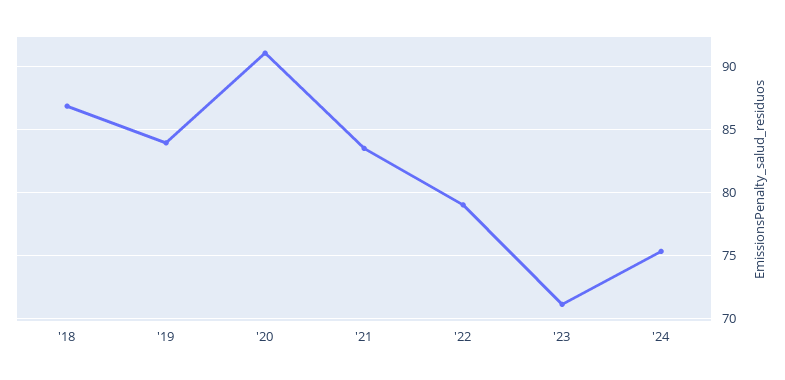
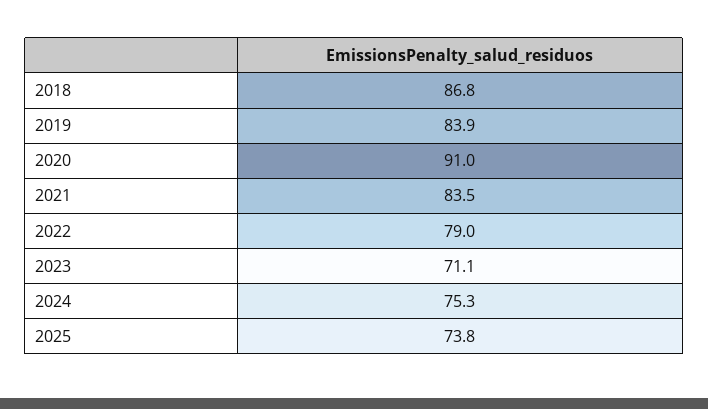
2025: none -> 73.8

